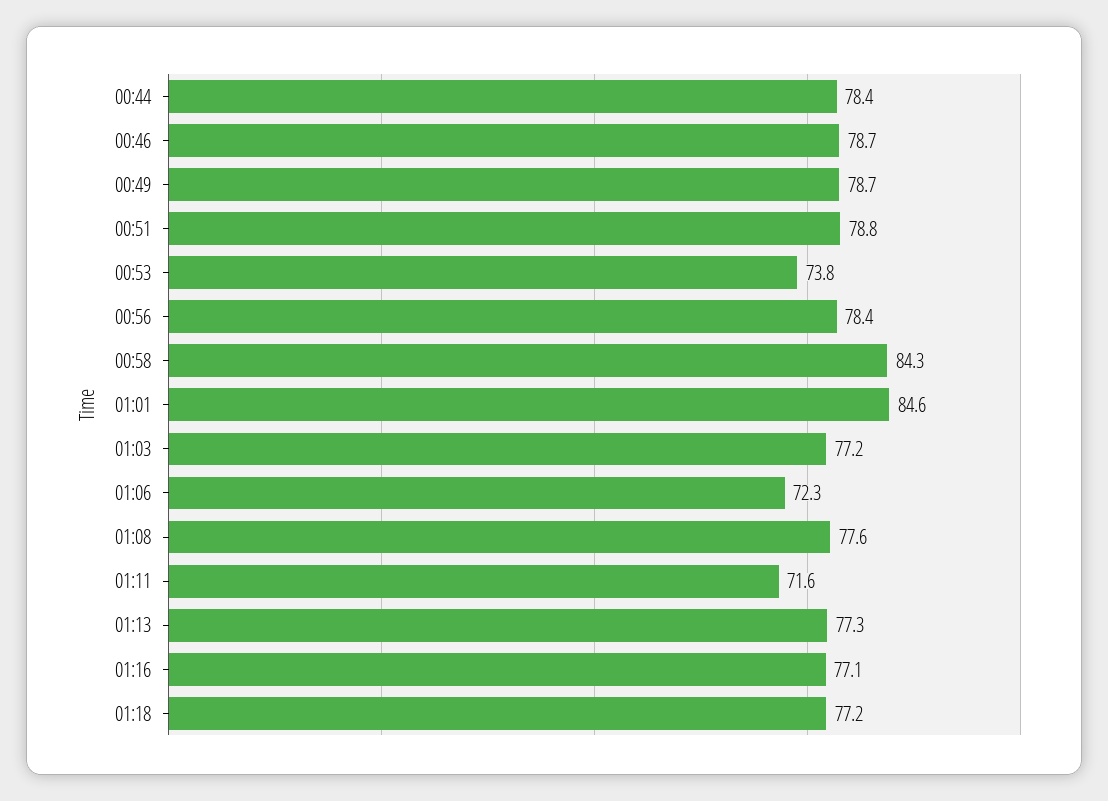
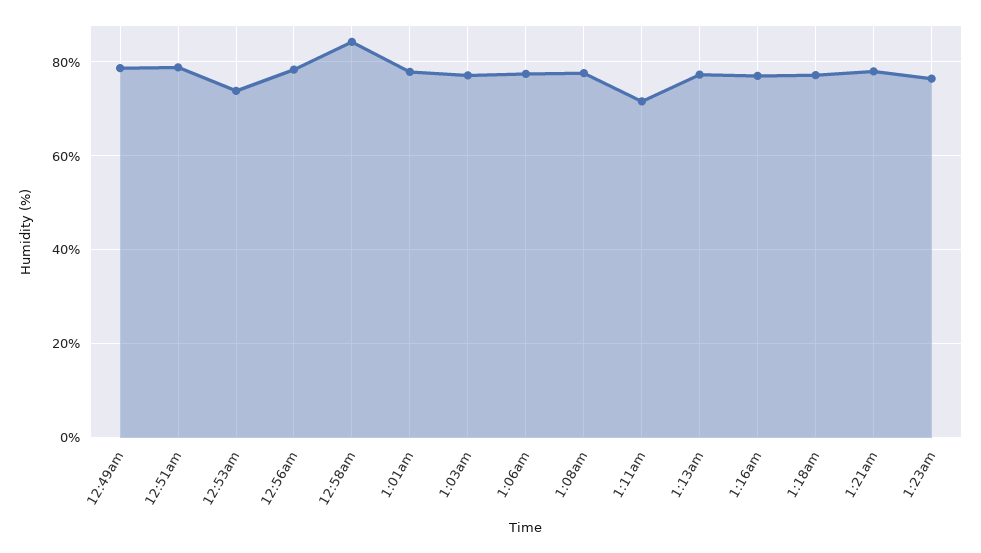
00:44: 78.4 -> none
00:46: 78.7 -> none
01:01: 84.6 -> 78
01:06: 72.3 -> 78
1:21am: none -> 78
1:23am: none -> 76

